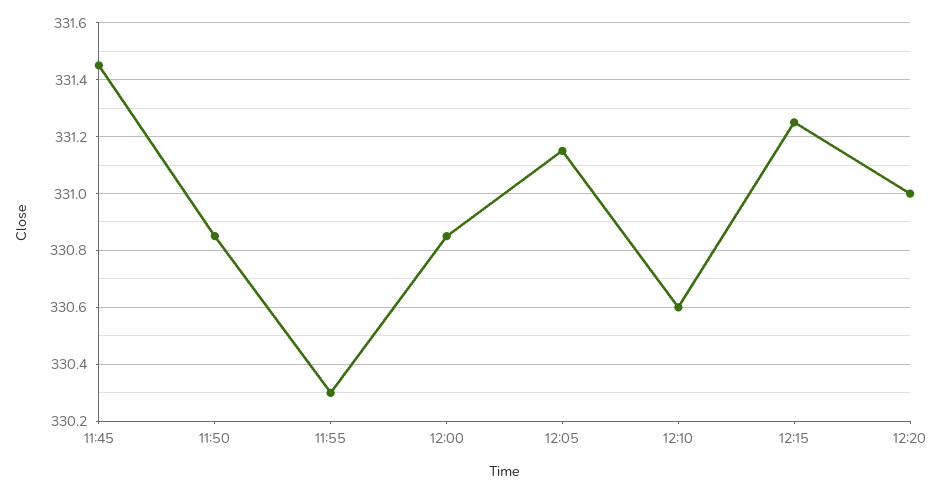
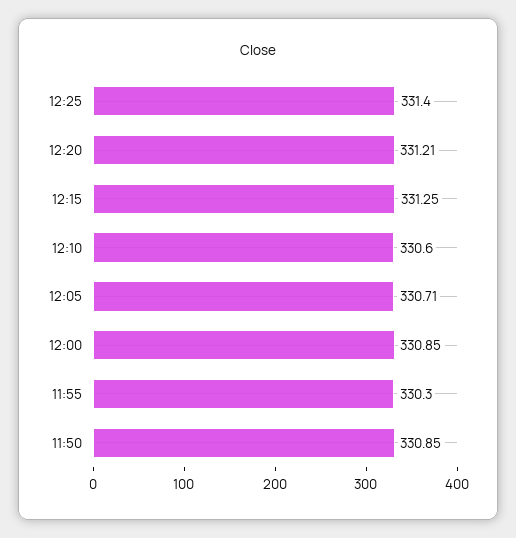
11:45: 331.45 -> none
12:05: 331.15 -> 330.71
12:20: 331 -> 331.21
12:25: none -> 331.4

